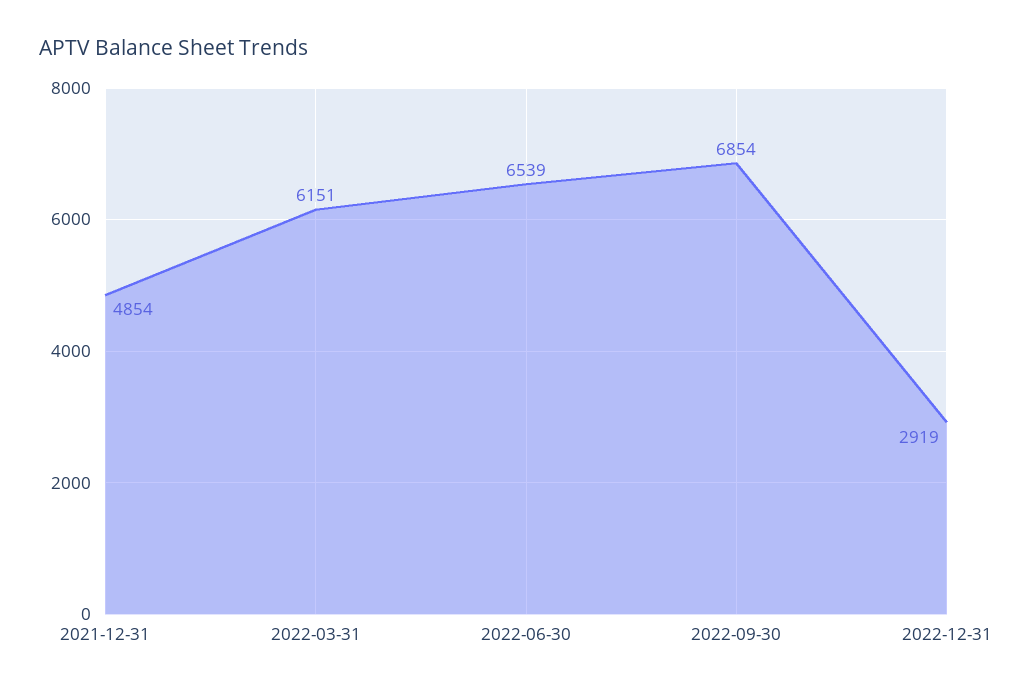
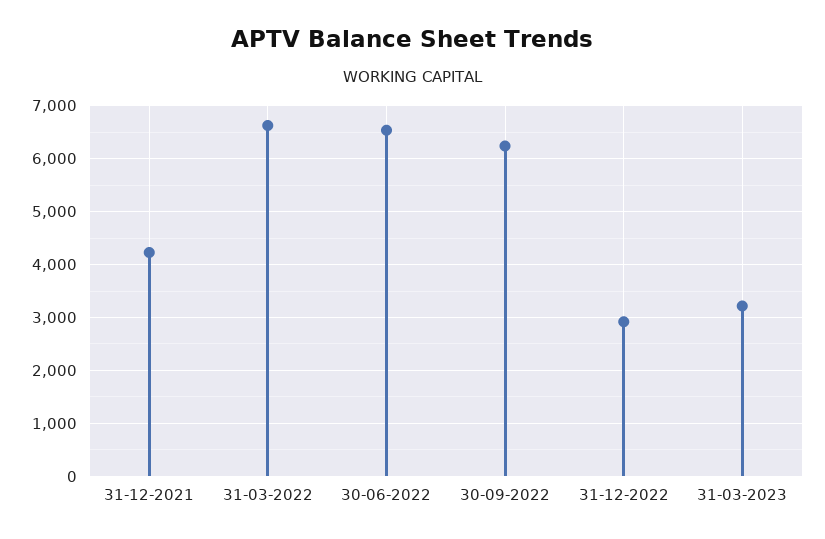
2021-12-31: 4854 -> 4200
2022-03-31: 6151 -> 6600
2022-09-30: 6854 -> 6200
31-03-2023: none -> 3200

